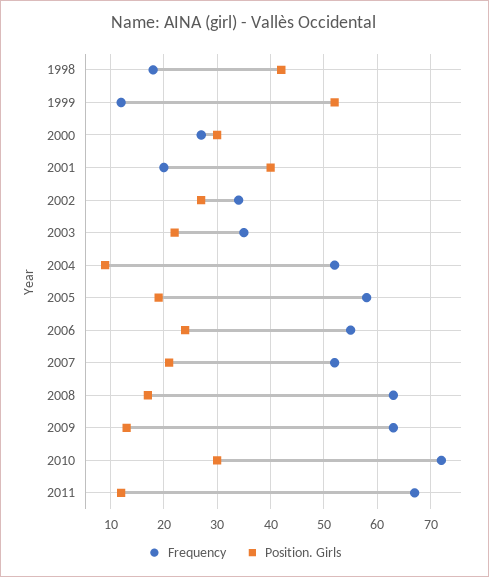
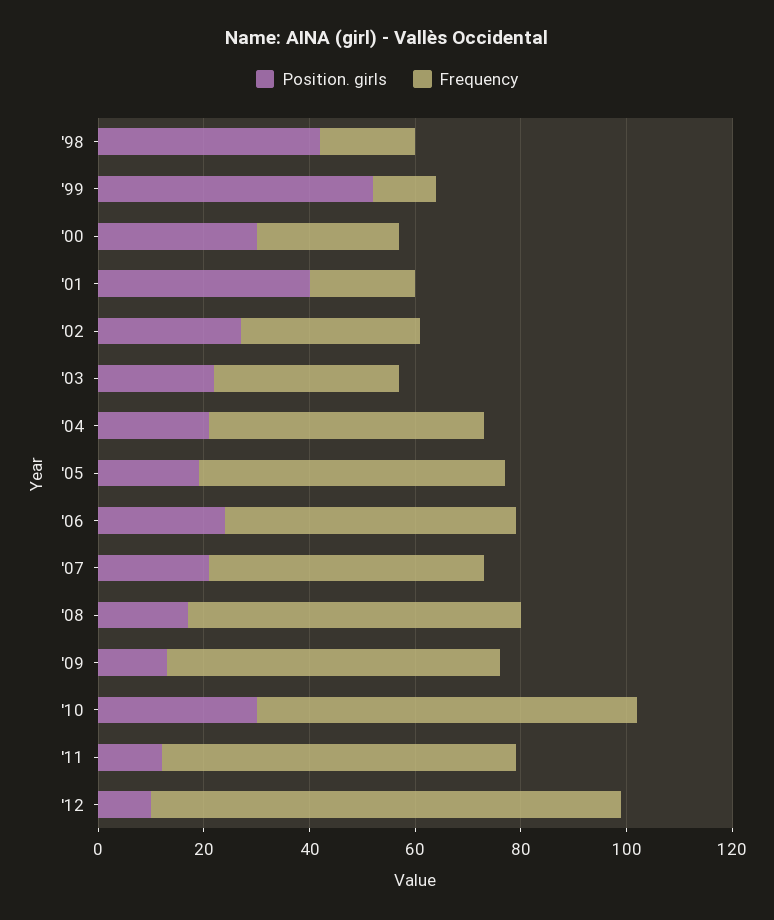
Position. Girls, 2004: 10 -> 20
Position. Girls, '12: none -> 10
Frequency, '12: none -> 90

